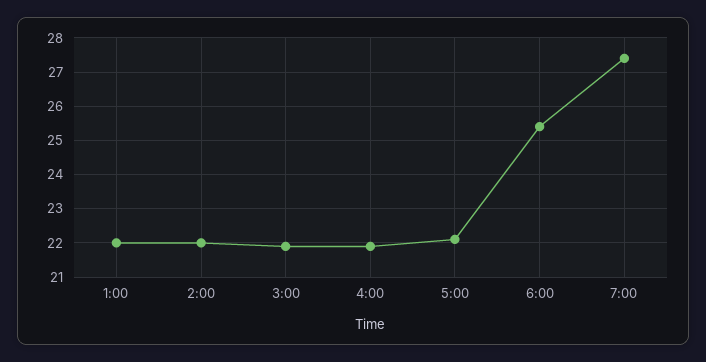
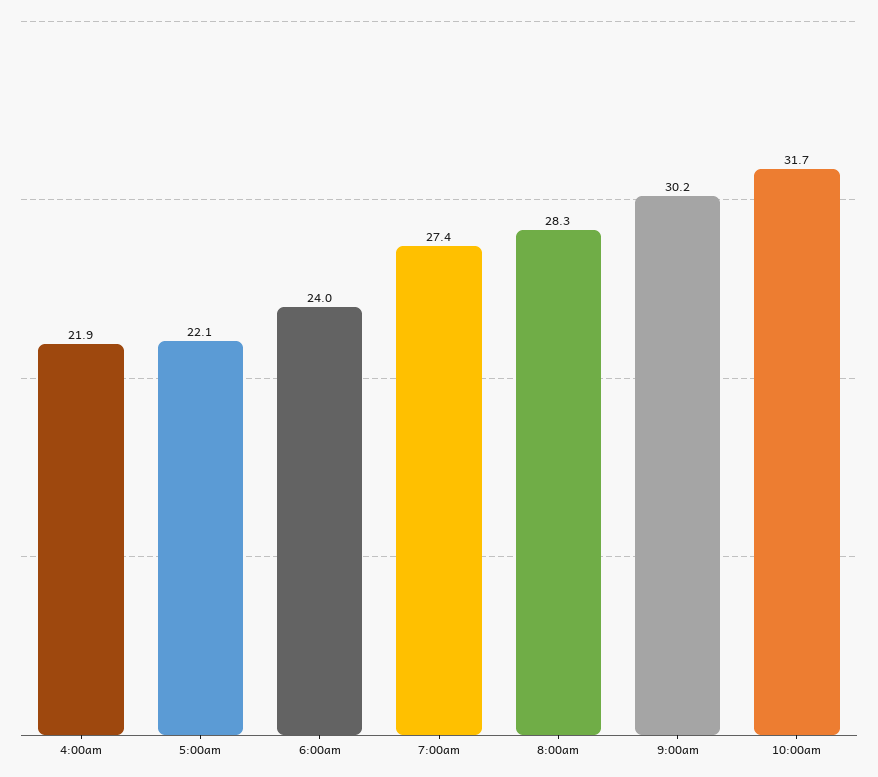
1:00: 22 -> none
2:00: 22 -> none
3:00: 22 -> none
6:00: 25.5 -> 24
8:00am: none -> 28.3
9:00am: none -> 30.2
10:00am: none -> 31.7

